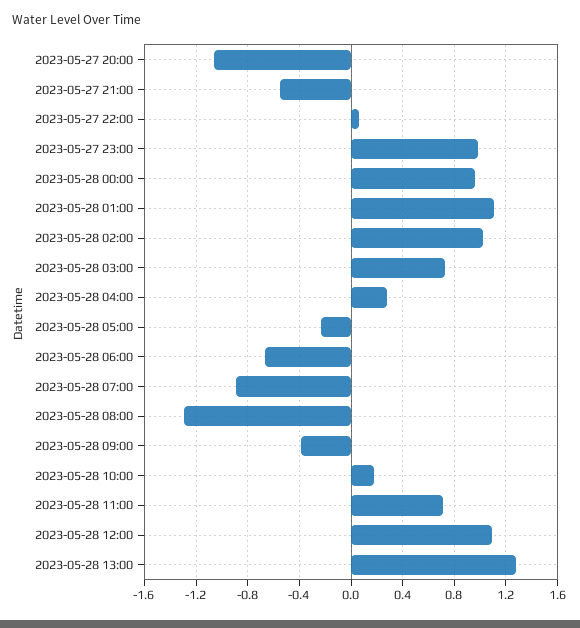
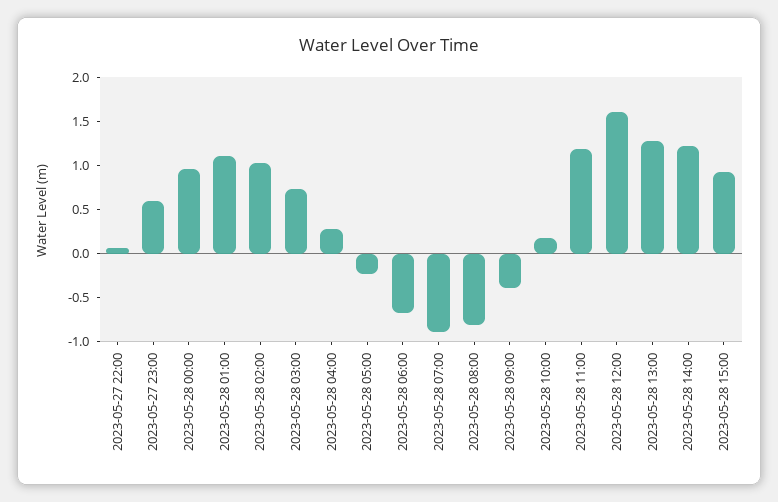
2023-05-27 20:00: -1.05 -> none
2023-05-27 21:00: -0.55 -> none
2023-05-27 23:00: 1 -> 0.6
2023-05-28 08:00: -1.3 -> -0.8
2023-05-28 11:00: 0.7 -> 1.2
2023-05-28 12:00: 1.1 -> 1.6
2023-05-28 14:00: none -> 1.2
2023-05-28 15:00: none -> 0.9

